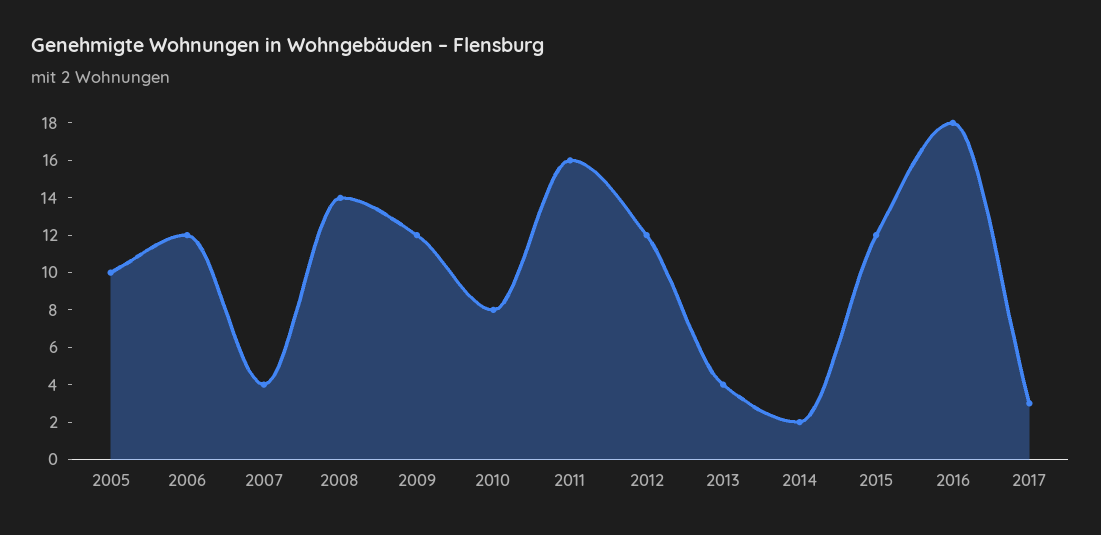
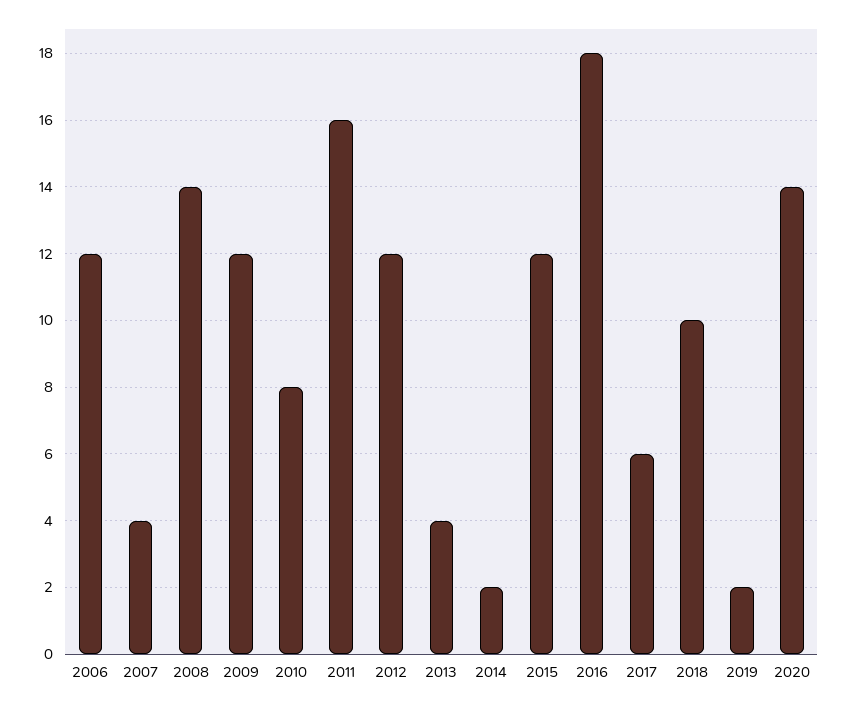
2005: 10 -> none
2017: 3 -> 6
2018: none -> 10
2019: none -> 2
2020: none -> 14

